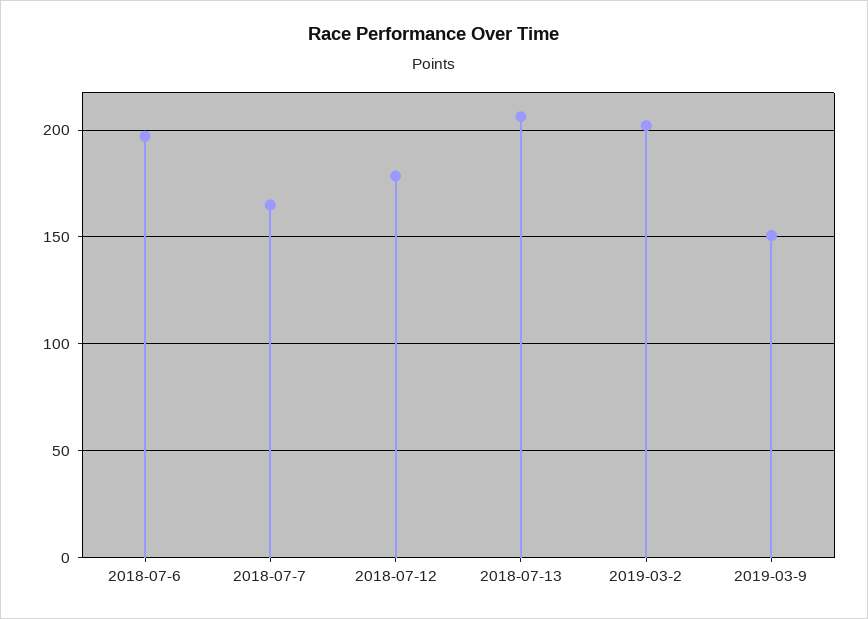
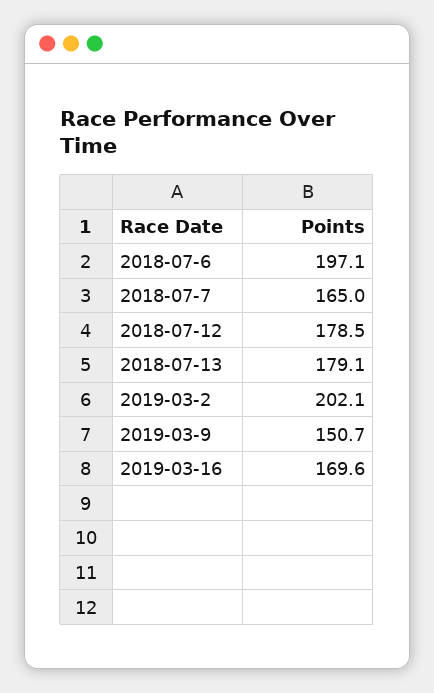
2018-07-13: 205 -> 179.1
2019-03-16: none -> 169.6

